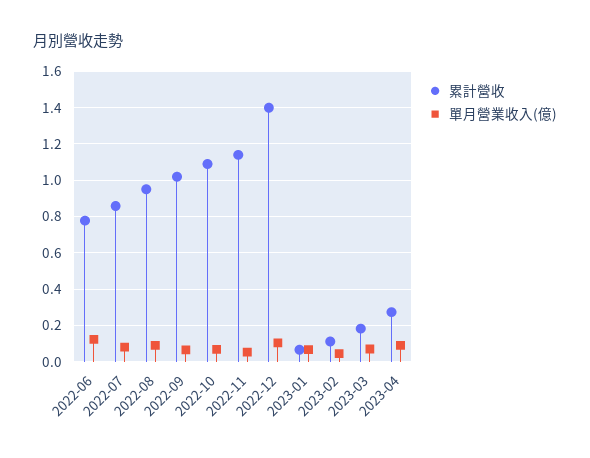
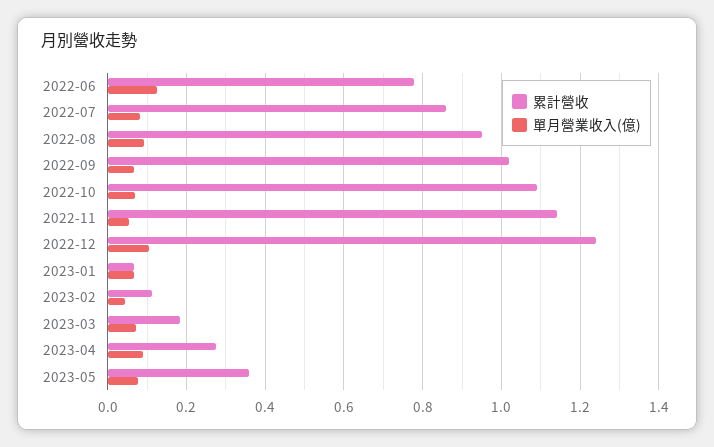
累計營收, 2022-12: 1.4 -> 1.24
累計營收, 2023-05: none -> 0.36
單月營業收入(億), 2023-05: none -> 0.08

